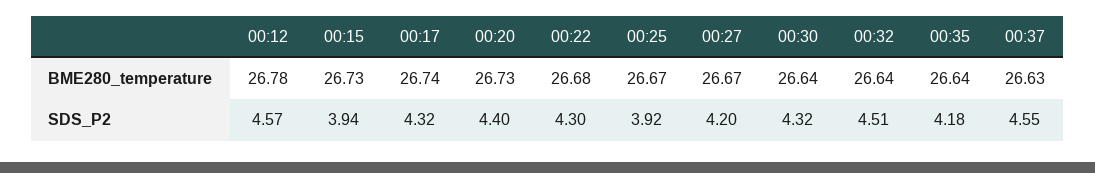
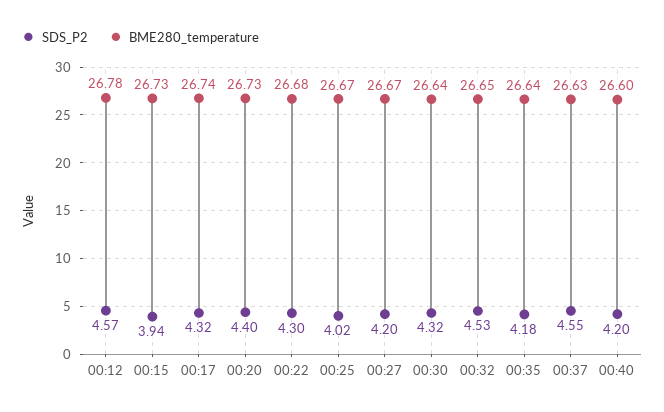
BME280_temperature, 00:32: 26.64 -> 26.65
SDS_P2, 00:25: 3.92 -> 4.02
SDS_P2, 00:32: 4.51 -> 4.53
SDS_P2, 00:40: none -> 4.2
BME280_temperature, 00:40: none -> 26.6

